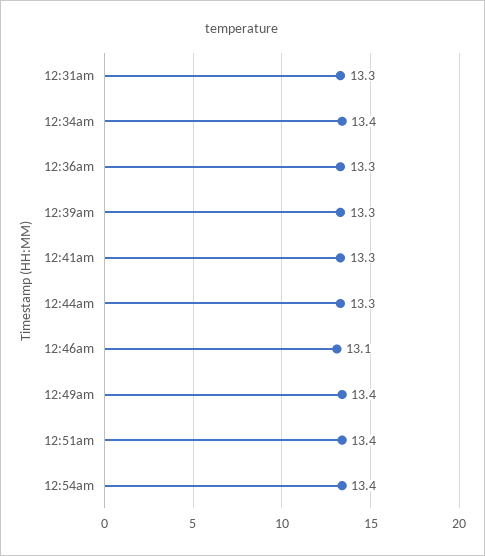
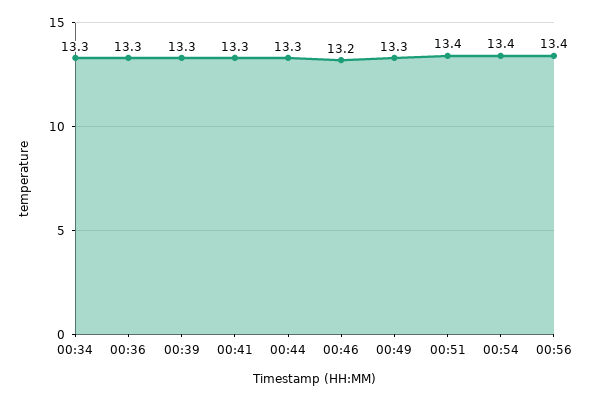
12:31am: 13.3 -> none
12:34am: 13.4 -> 13.3
12:46am: 13.1 -> 13.2
12:49am: 13.4 -> 13.3
00:56: none -> 13.4

